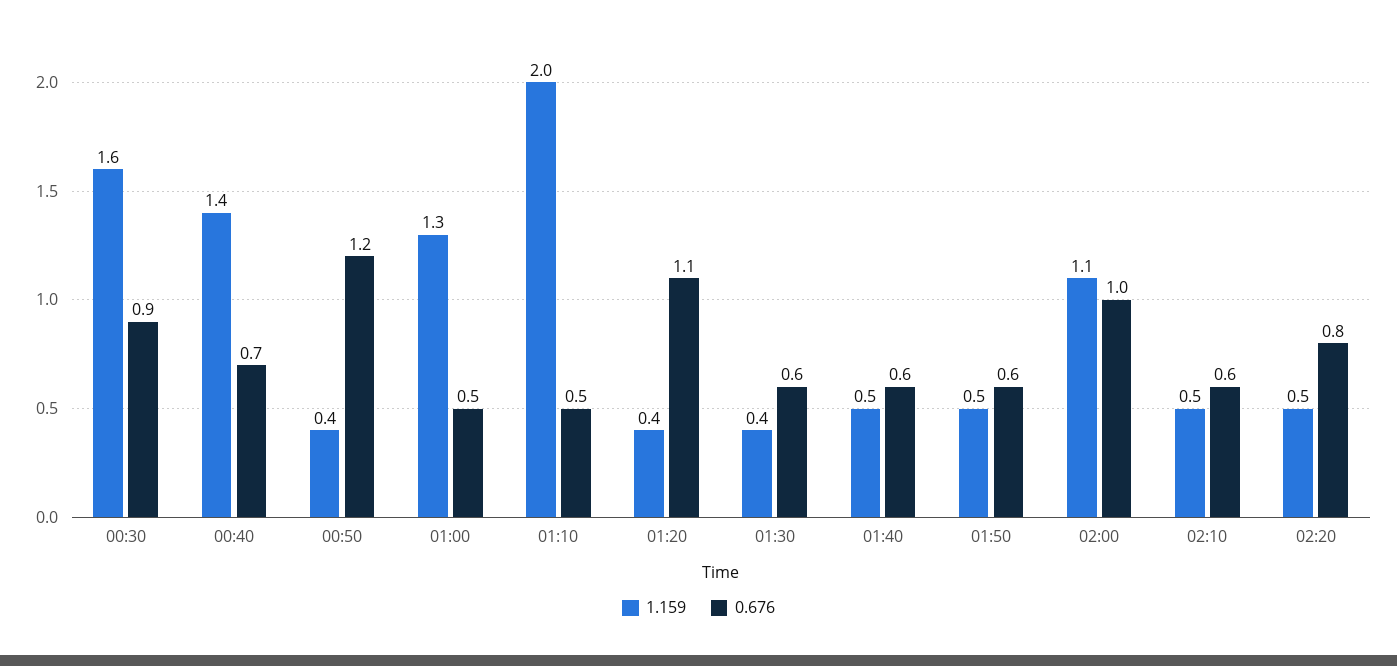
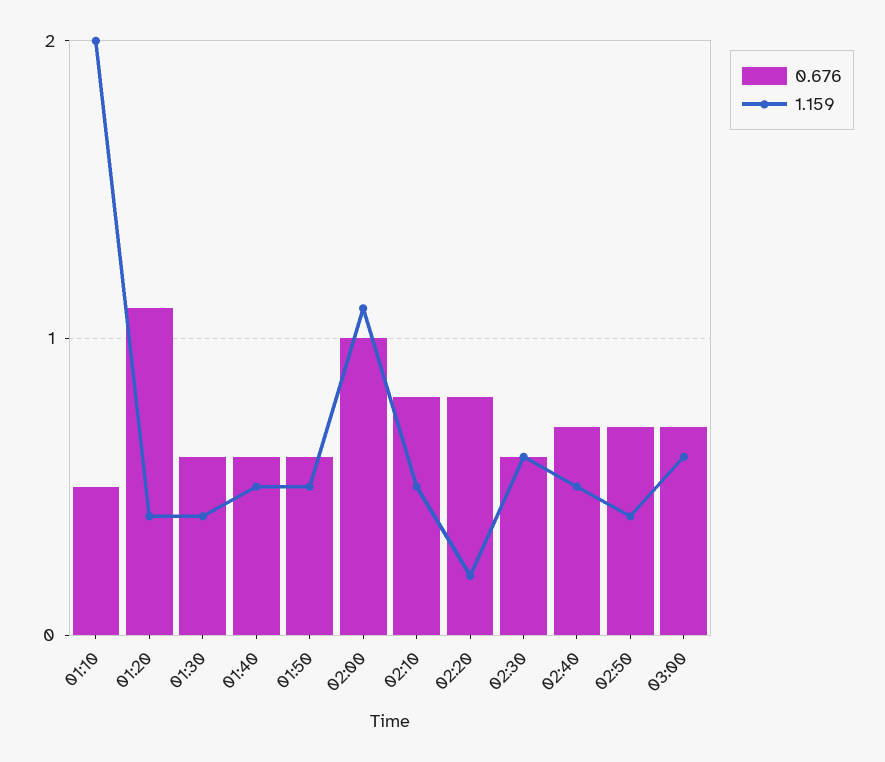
1.159, 00:30: 1.6 -> none
0.676, 00:30: 0.9 -> none
1.159, 00:40: 1.4 -> none
0.676, 00:40: 0.7 -> none
1.159, 00:50: 0.4 -> none
0.676, 00:50: 1.2 -> none
1.159, 01:00: 1.3 -> none
0.676, 01:00: 0.5 -> none
0.676, 02:10: 0.6 -> 0.8
1.159, 02:20: 0.5 -> 0.2
0.676, 02:30: none -> 0.6
1.159, 02:30: none -> 0.6
0.676, 02:40: none -> 0.7
1.159, 02:40: none -> 0.5
0.676, 02:50: none -> 0.7
1.159, 02:50: none -> 0.4
0.676, 03:00: none -> 0.7
1.159, 03:00: none -> 0.6

